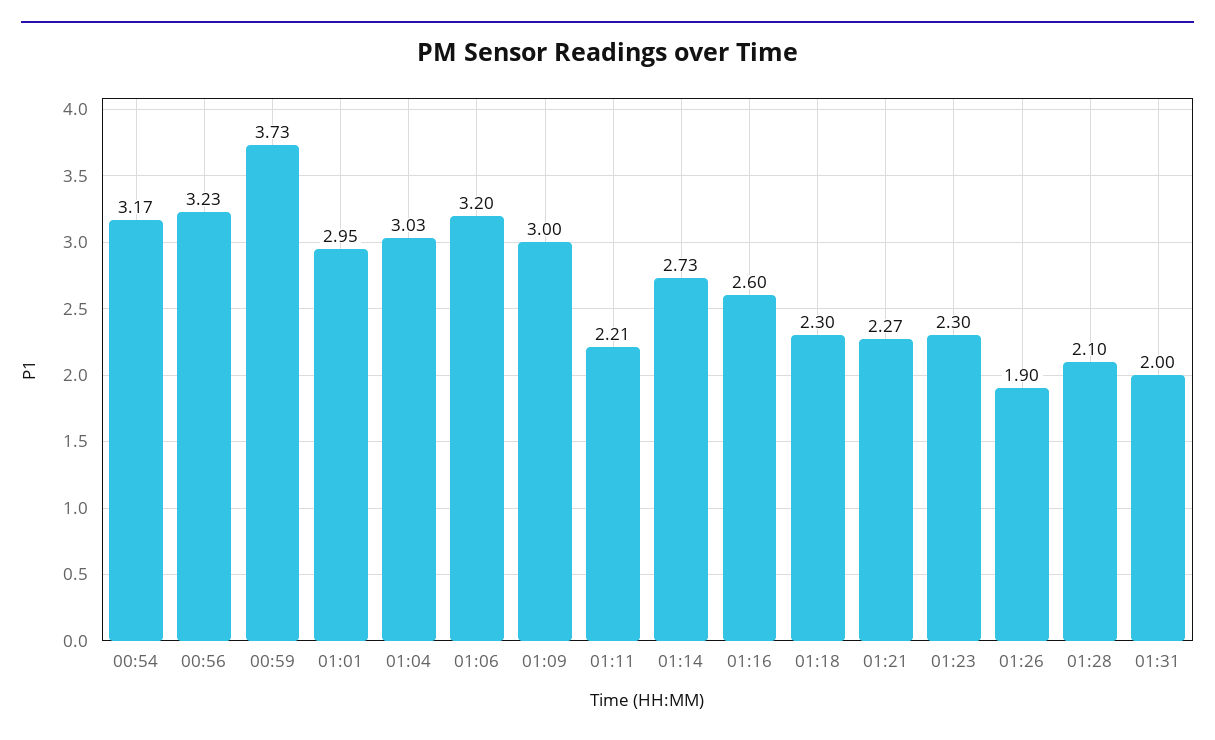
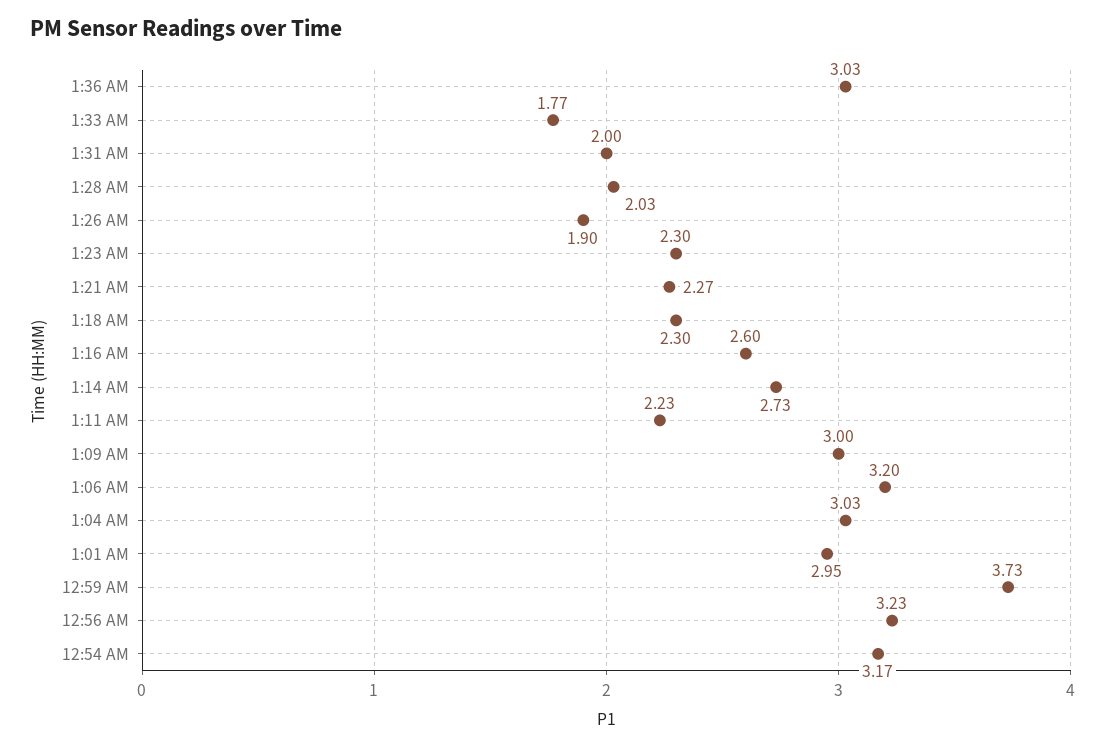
01:11: 2.21 -> 2.23
01:28: 2.1 -> 2.03
1:36 AM: none -> 3.03
1:33 AM: none -> 1.77

